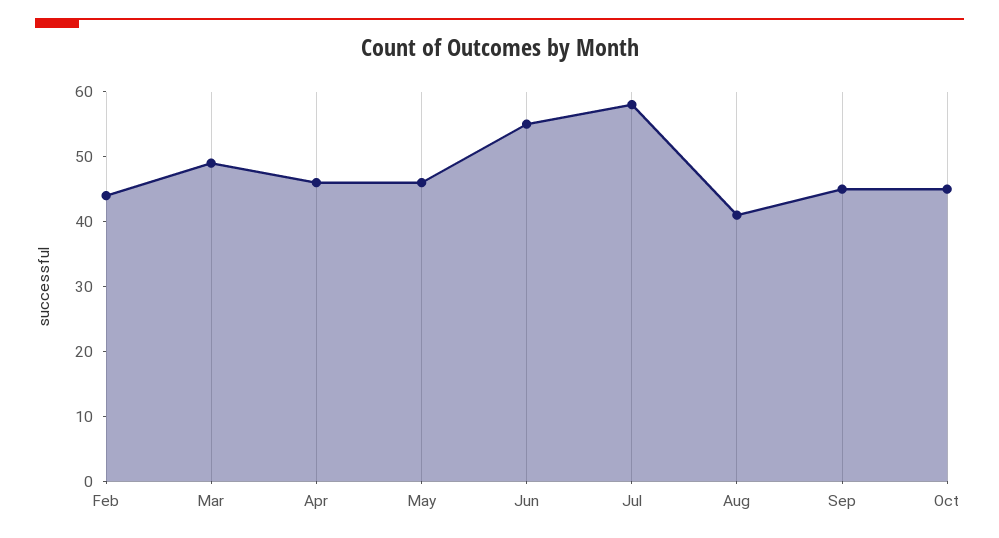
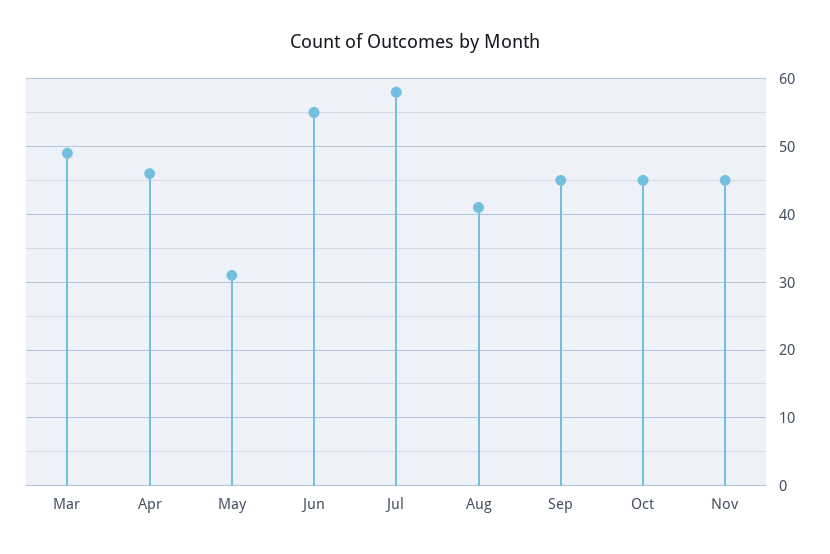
Feb: 45 -> none
May: 45 -> 31
Nov: none -> 45

